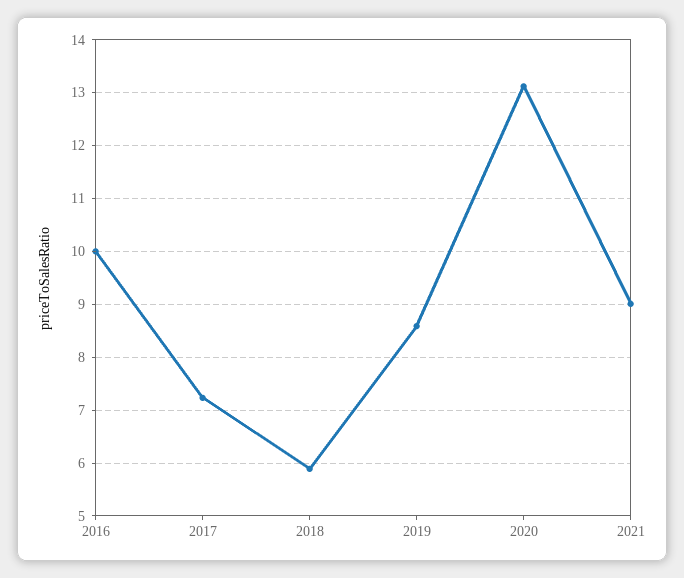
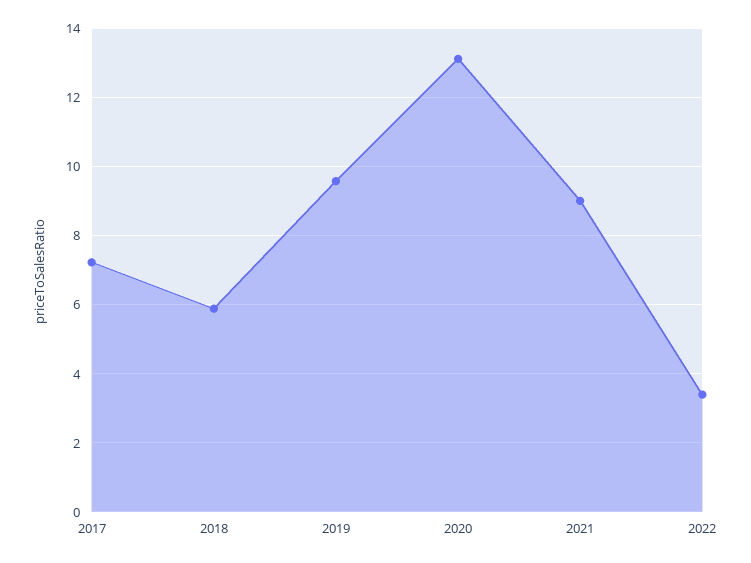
2016: 10 -> none
2019: 8.6 -> 9.6
2022: none -> 3.4

